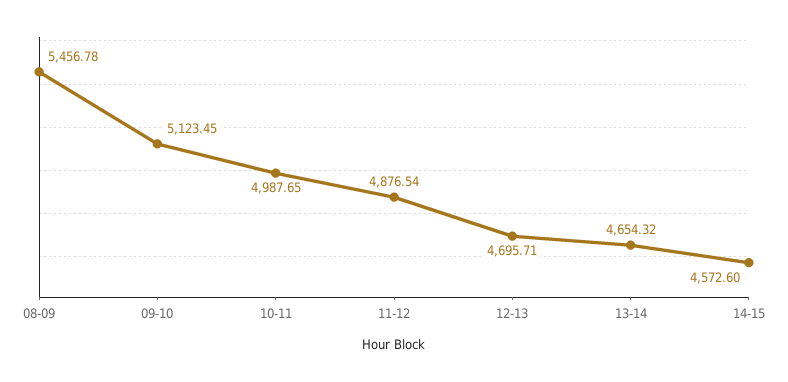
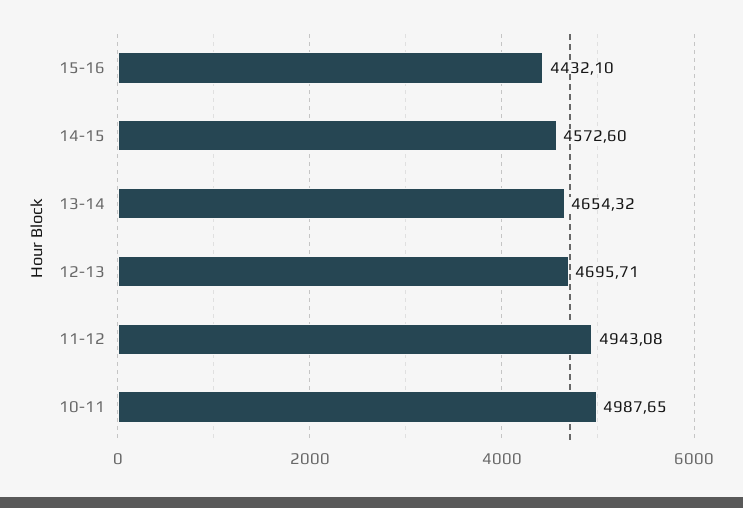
08-09: 5456.78 -> none
09-10: 5123.45 -> none
11-12: 4876.54 -> 4943.08
15-16: none -> 4432.1

